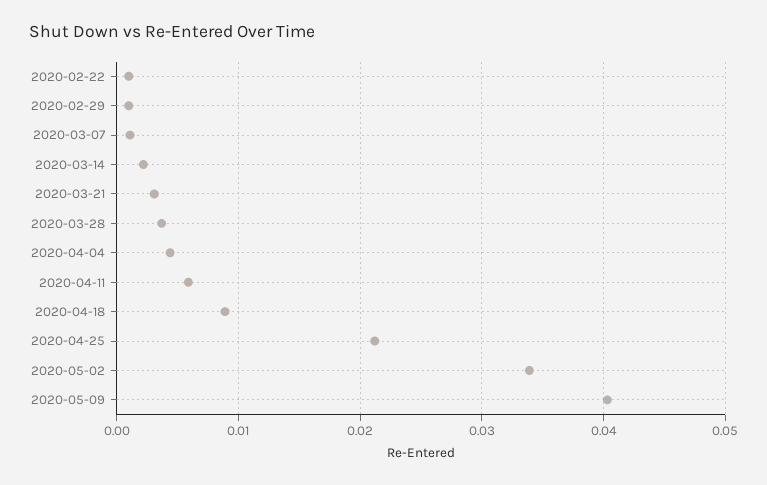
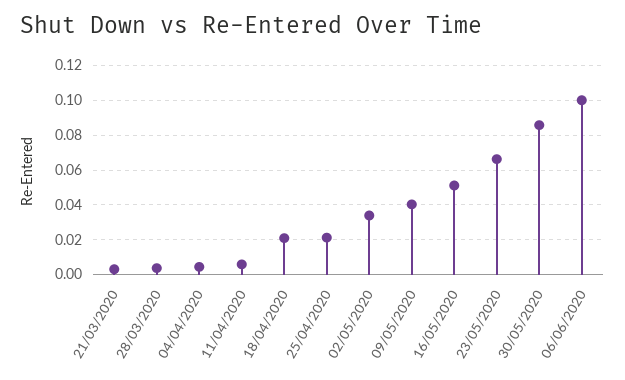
2020-02-22: 0.001 -> none
2020-02-29: 0.001 -> none
2020-03-07: 0.001 -> none
2020-03-14: 0.002 -> none
2020-04-18: 0.009 -> 0.02
16/05/2020: none -> 0.05
23/05/2020: none -> 0.065
30/05/2020: none -> 0.085
06/06/2020: none -> 0.1

